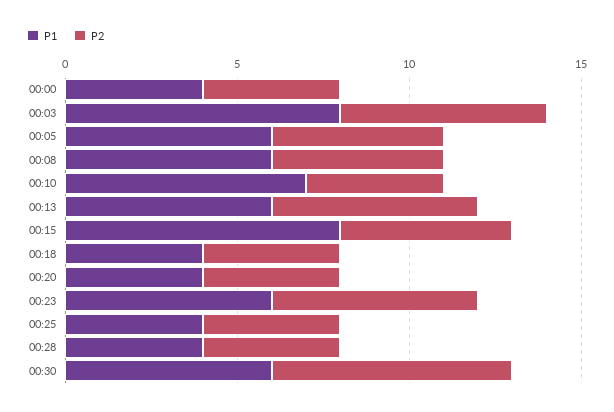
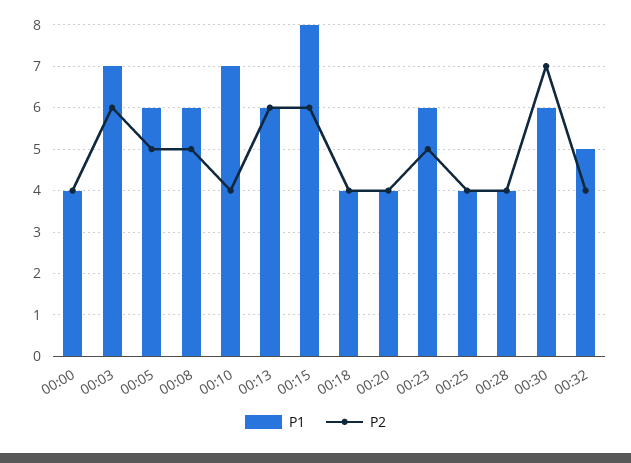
P1, 00:03: 8 -> 7
P2, 00:15: 5 -> 6
P2, 00:23: 6 -> 5
P1, 00:32: none -> 5
P2, 00:32: none -> 4

